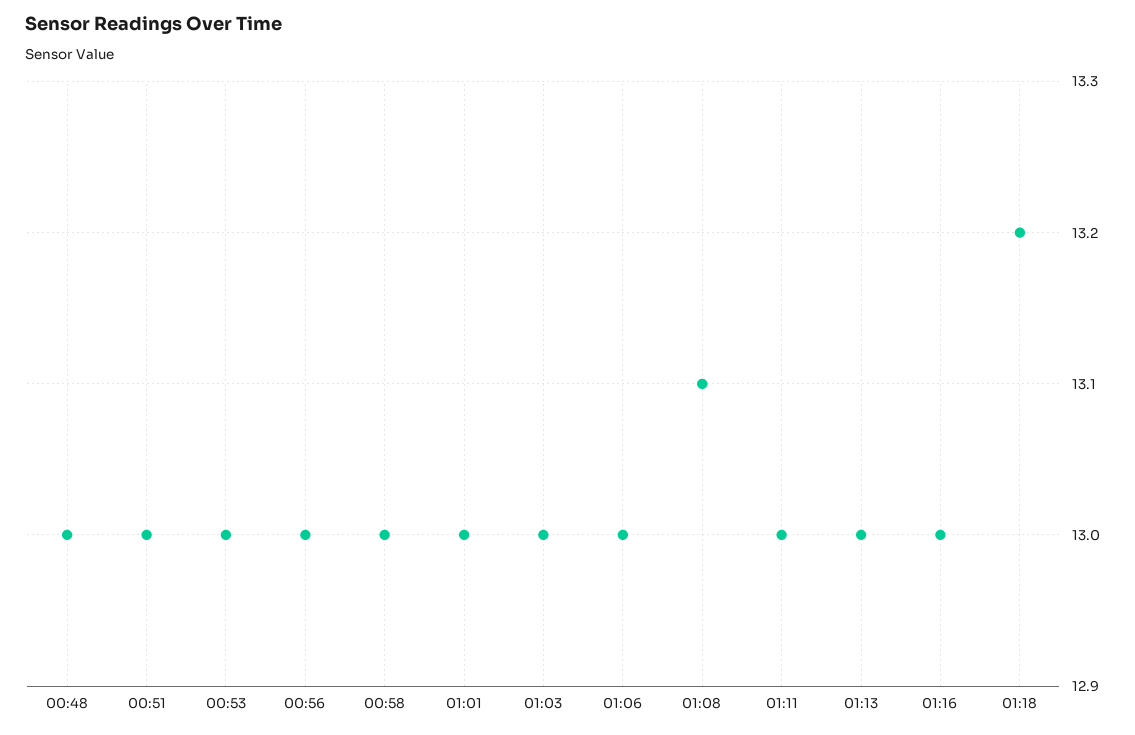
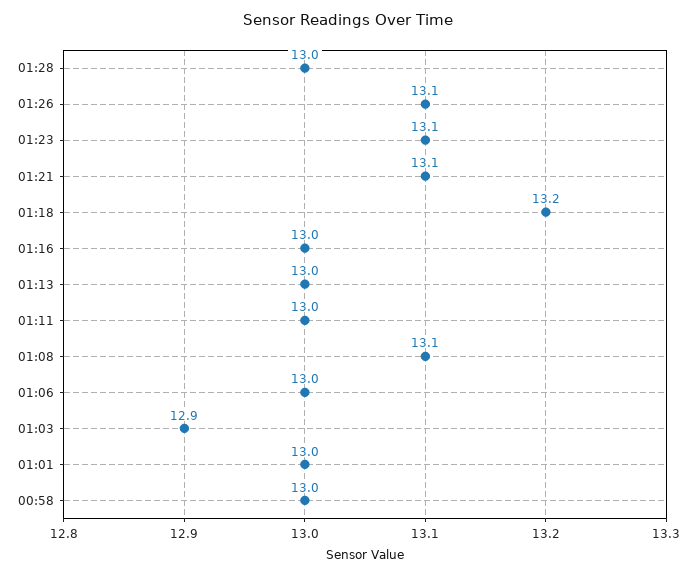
00:48: 13 -> none
00:51: 13 -> none
00:53: 13 -> none
00:56: 13 -> none
01:03: 13 -> 12.9
01:28: none -> 13
01:26: none -> 13.1
01:23: none -> 13.1
01:21: none -> 13.1

